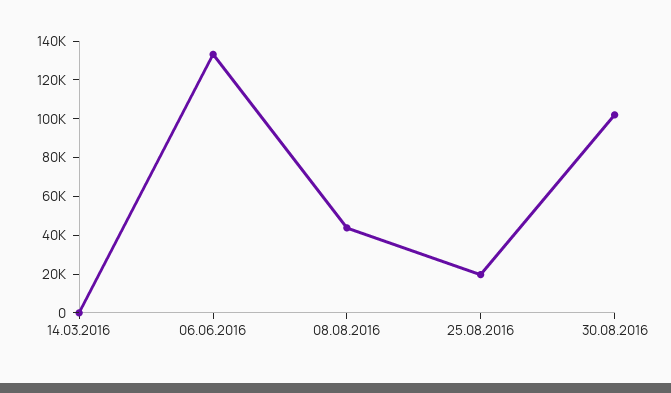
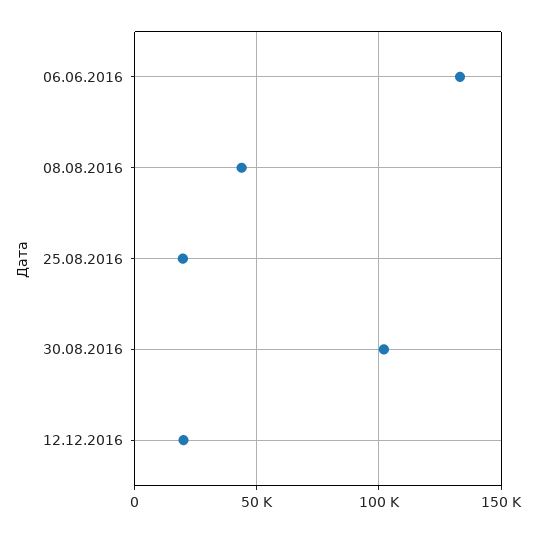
14.03.2016: 0 -> none
12.12.2016: none -> 20000

